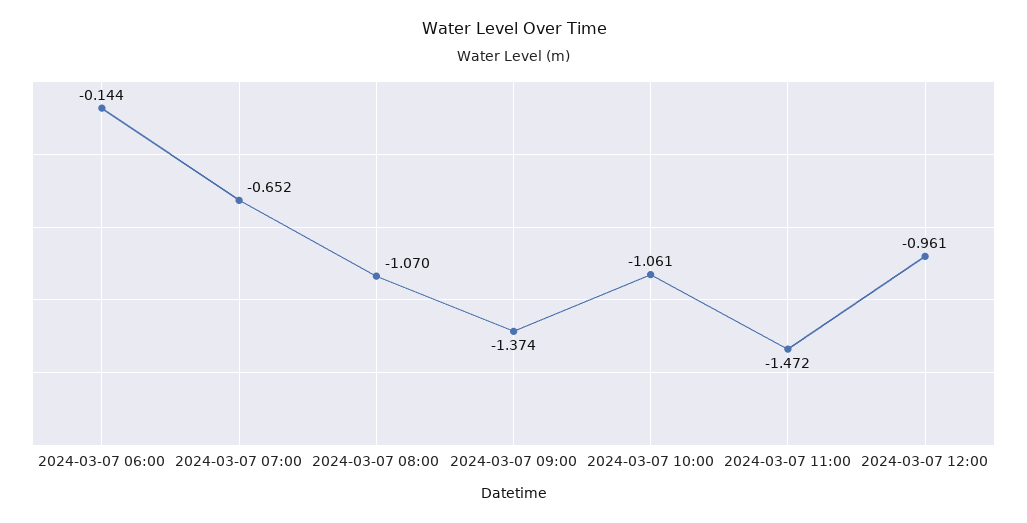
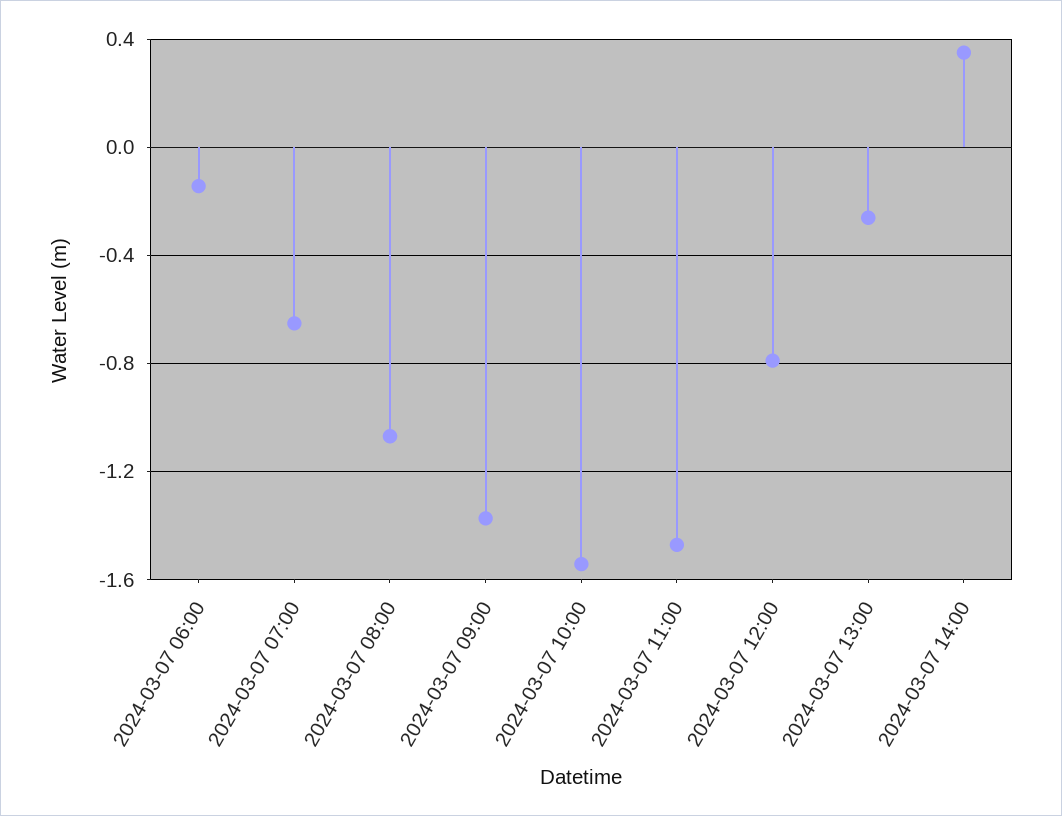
2024-03-07 10:00: -1.061 -> -1.55
2024-03-07 12:00: -0.961 -> -0.8
2024-03-07 13:00: none -> -0.25
2024-03-07 14:00: none -> 0.35

